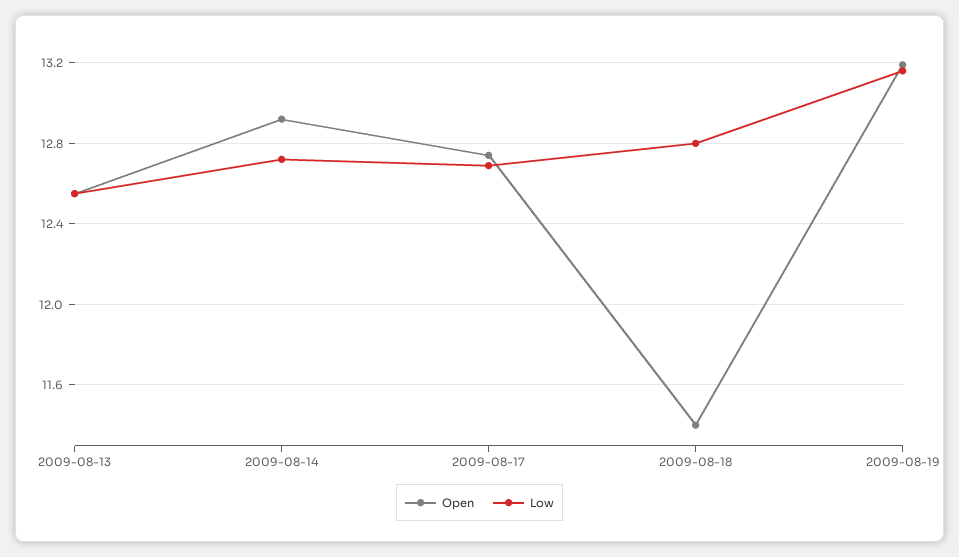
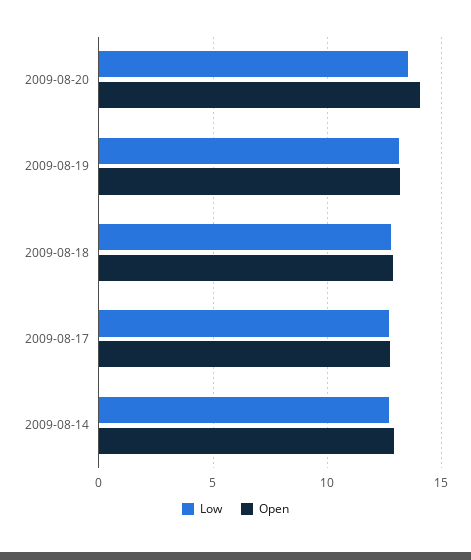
Open, 2009-08-13: 12.55 -> none
Low, 2009-08-13: 12.55 -> none
Open, 2009-08-18: 11.4 -> 13
Low, 2009-08-20: none -> 13.5
Open, 2009-08-20: none -> 14

